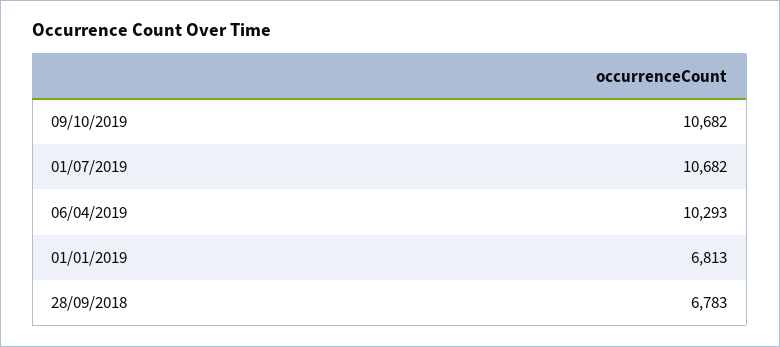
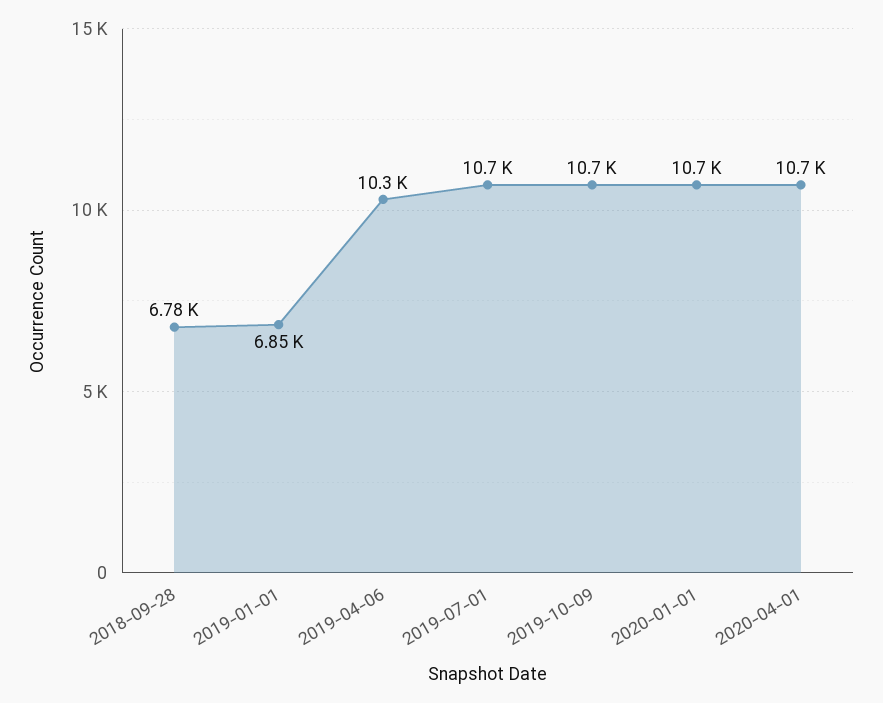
01/01/2019: 6813 -> 6850
2020-01-01: none -> 10700
2020-04-01: none -> 10700

